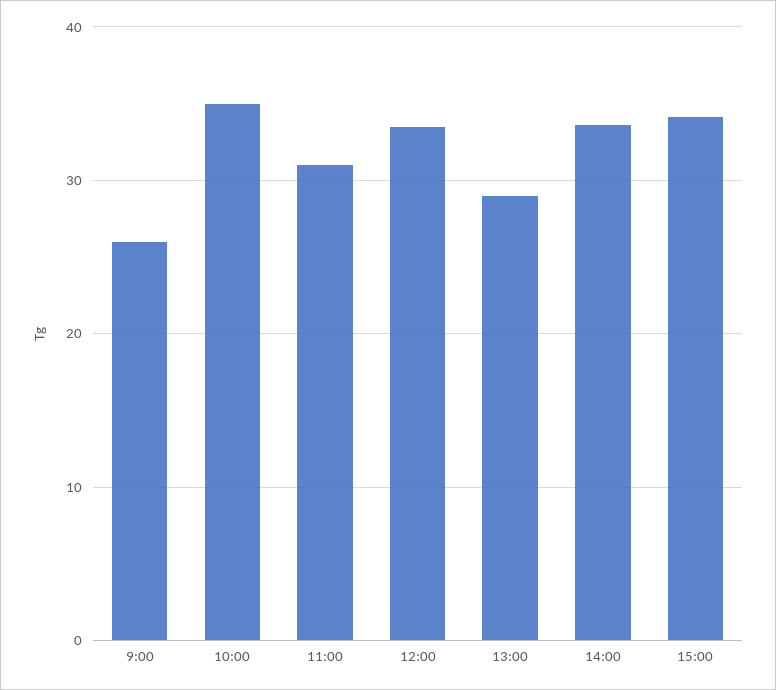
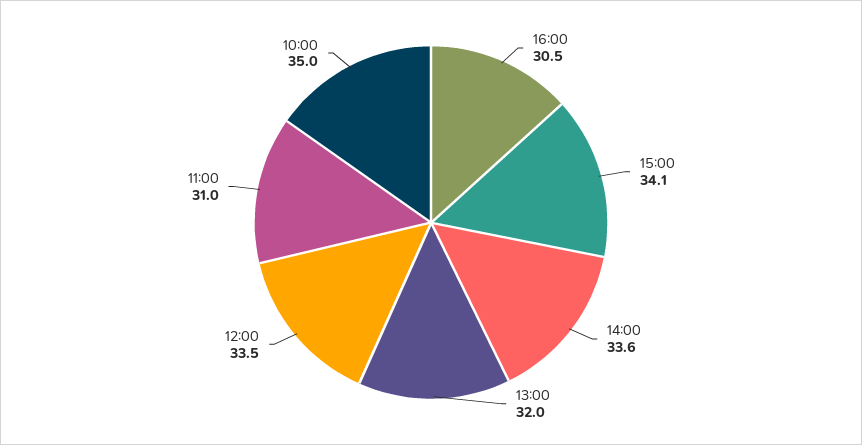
9:00: 26 -> none
13:00: 29 -> 32
16:00: none -> 30.5

